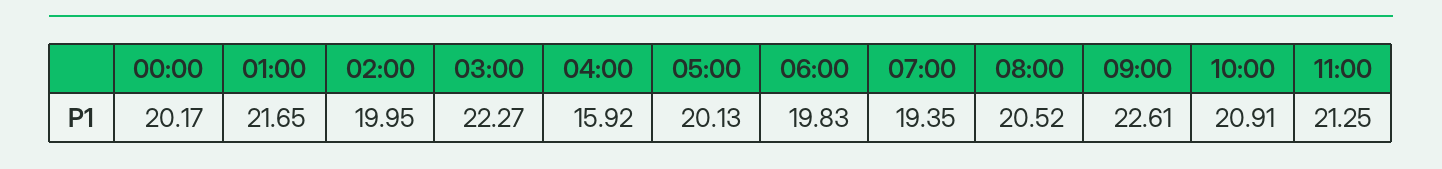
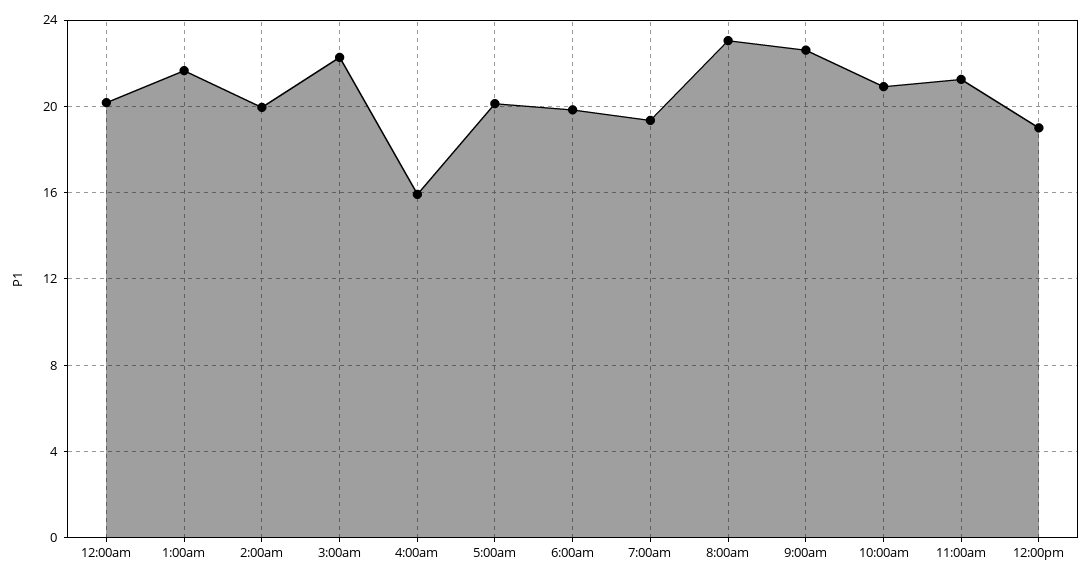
08:00: 20.52 -> 23
12:00pm: none -> 19

